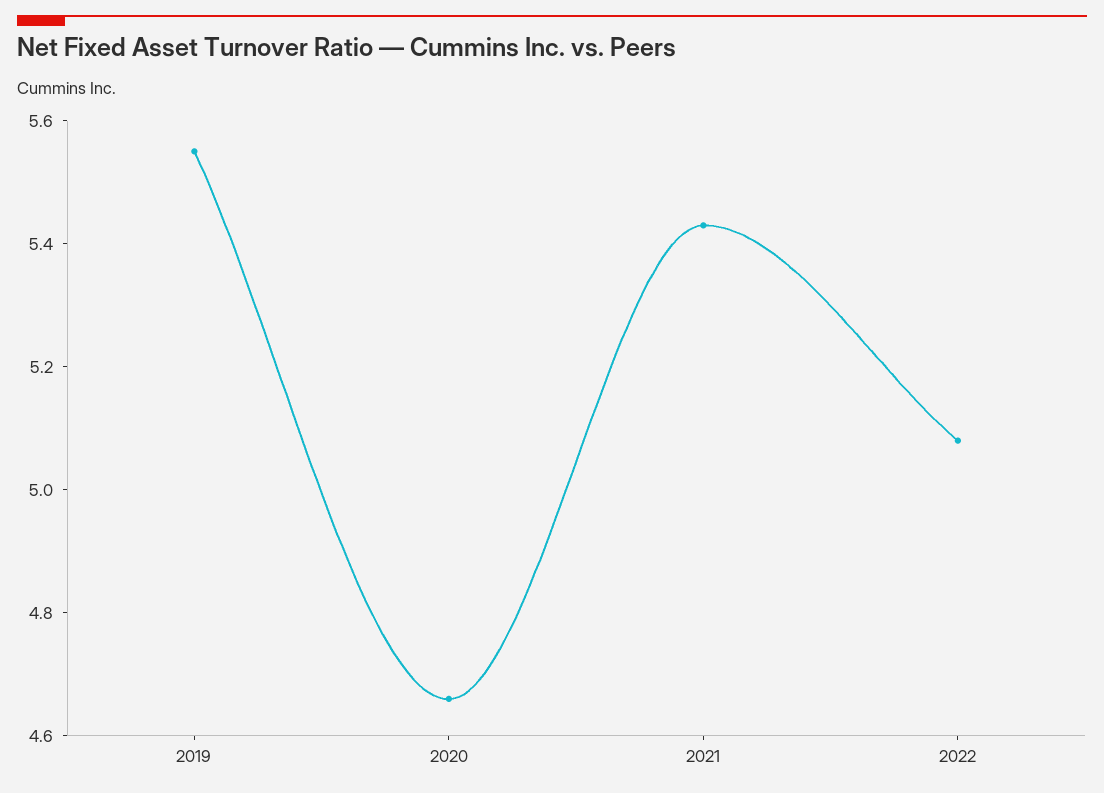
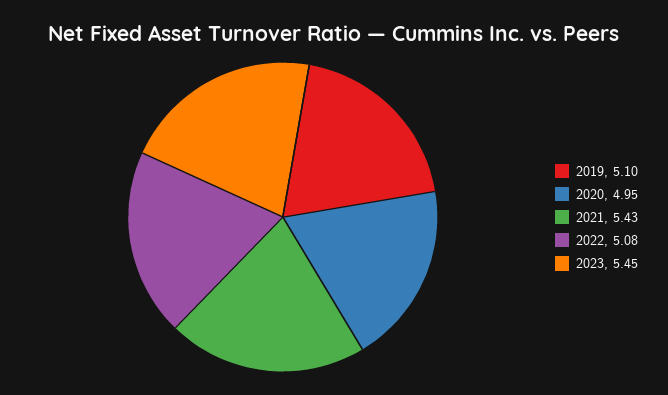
2019: 5.55 -> 5.1
2020: 4.65 -> 4.95
2023: none -> 5.45

